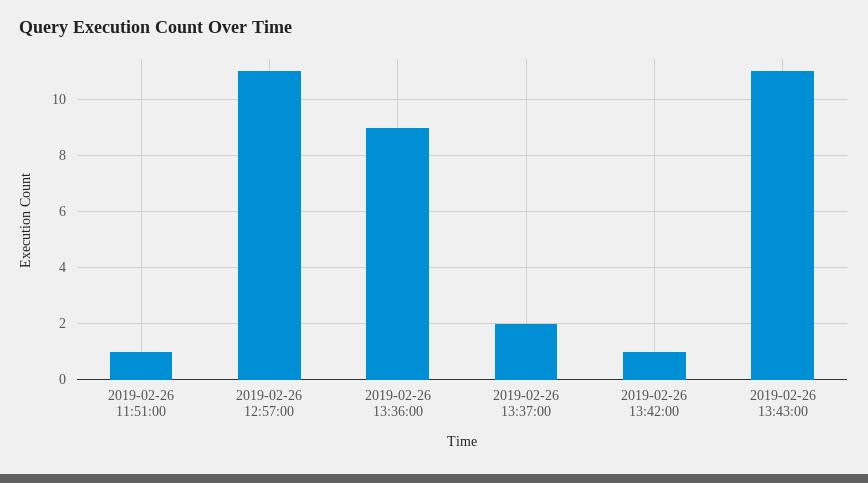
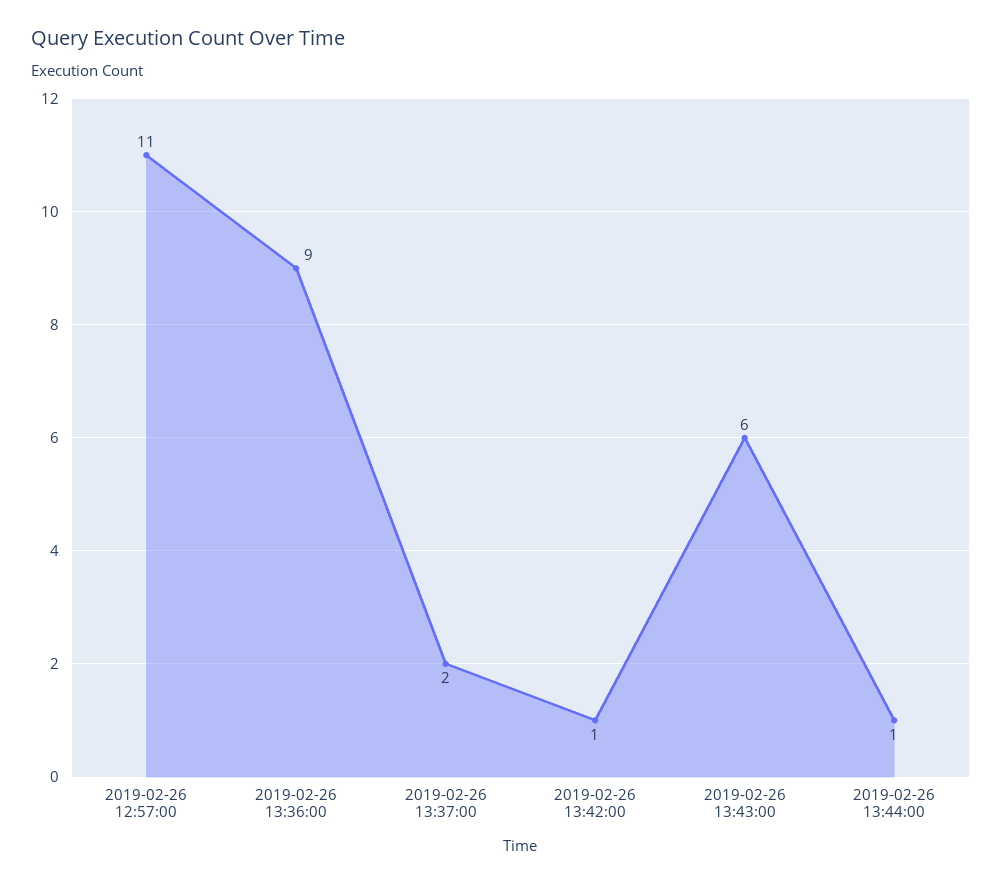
2019-02-26 11:51:00: 1 -> none
2019-02-26 13:43:00: 11 -> 6
2019-02-26 13:44:00: none -> 1

